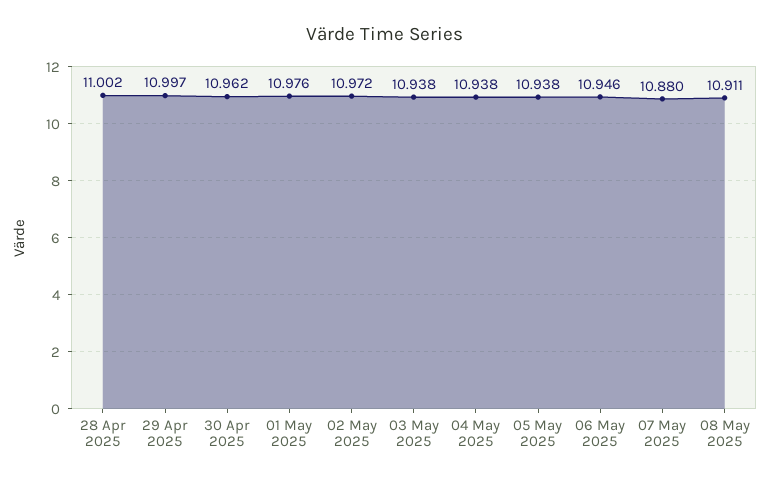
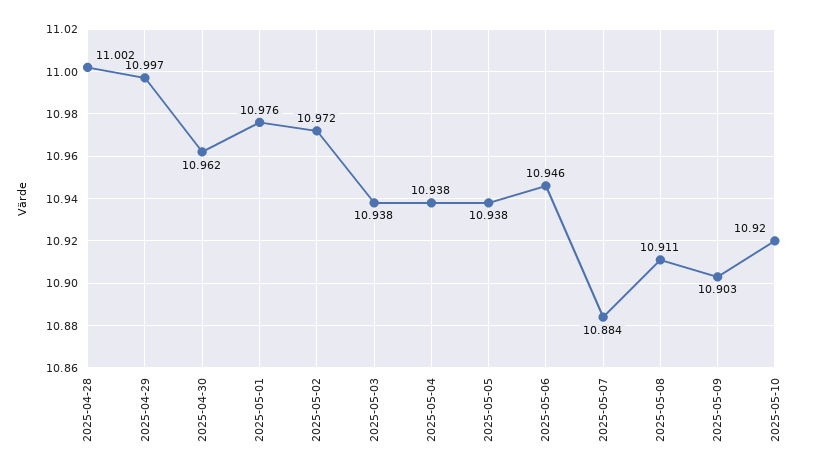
07 May 2025: 10.88 -> 10.884
2025-05-09: none -> 10.903
2025-05-10: none -> 10.92

